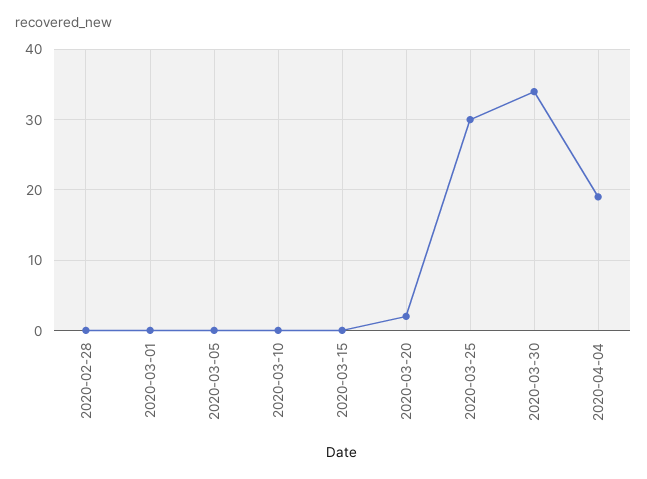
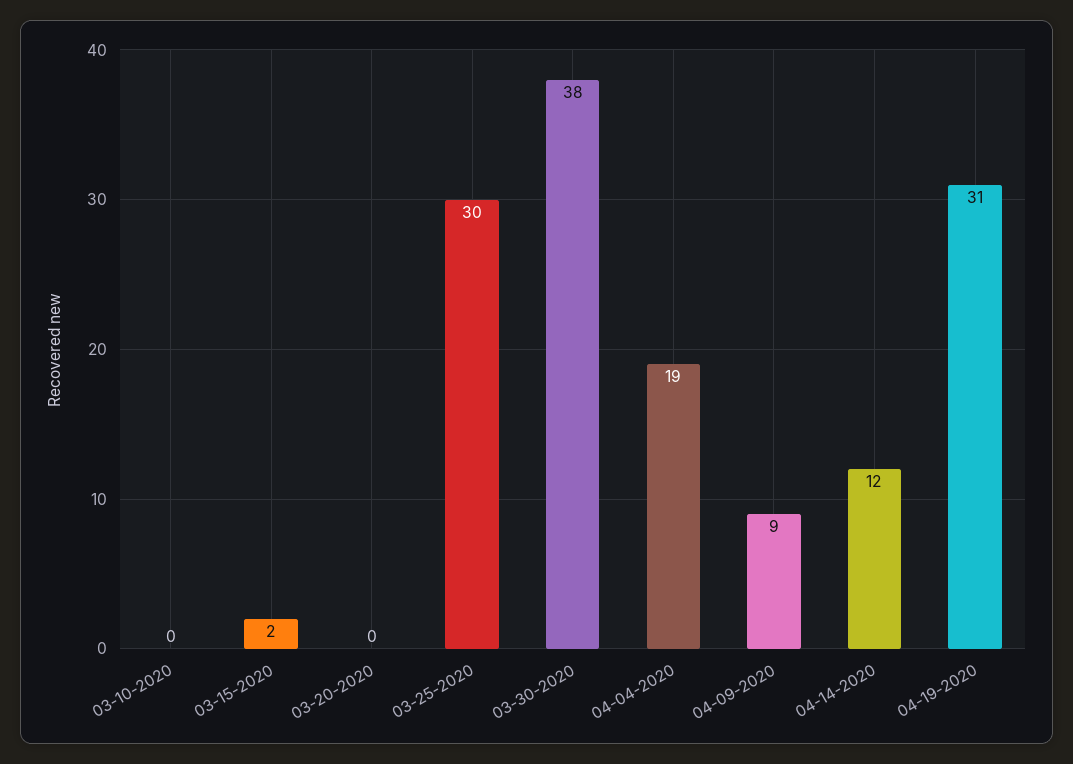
2020-02-28: 0 -> none
2020-03-01: 0 -> none
2020-03-05: 0 -> none
2020-03-15: 0 -> 2
2020-03-20: 2 -> 0
2020-03-30: 34 -> 38
04-09-2020: none -> 9
04-14-2020: none -> 12
04-19-2020: none -> 31

